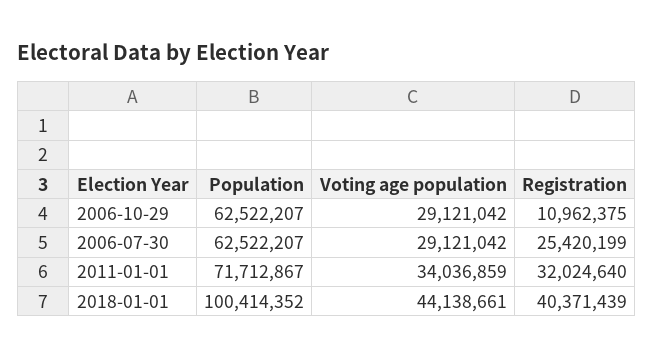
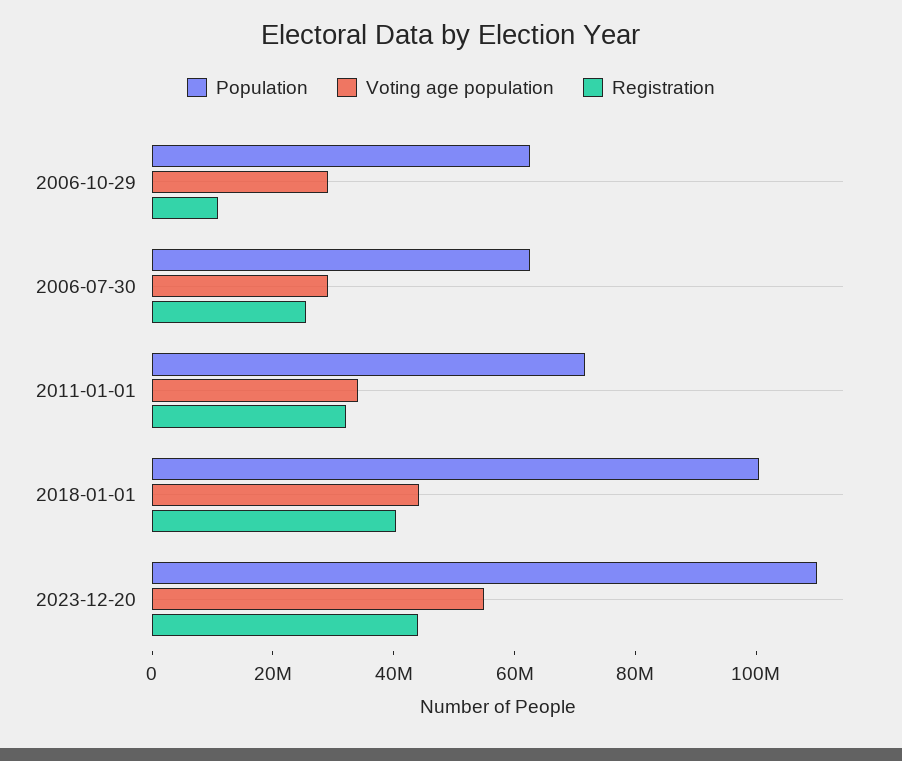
Population, 2023-12-20: none -> 110000000
Voting age population, 2023-12-20: none -> 55000000
Registration, 2023-12-20: none -> 45000000

